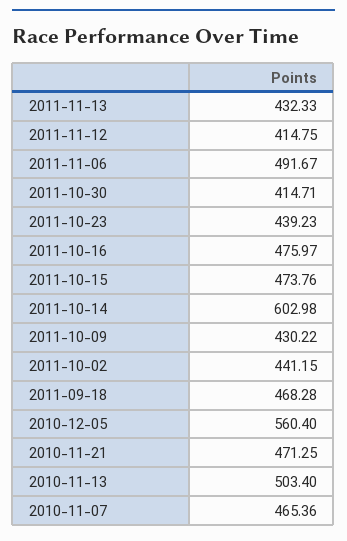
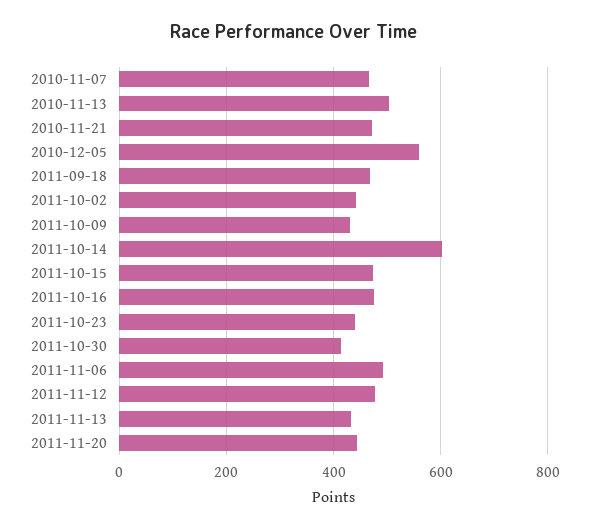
2011-11-12: 414.75 -> 480
2011-11-20: none -> 440

